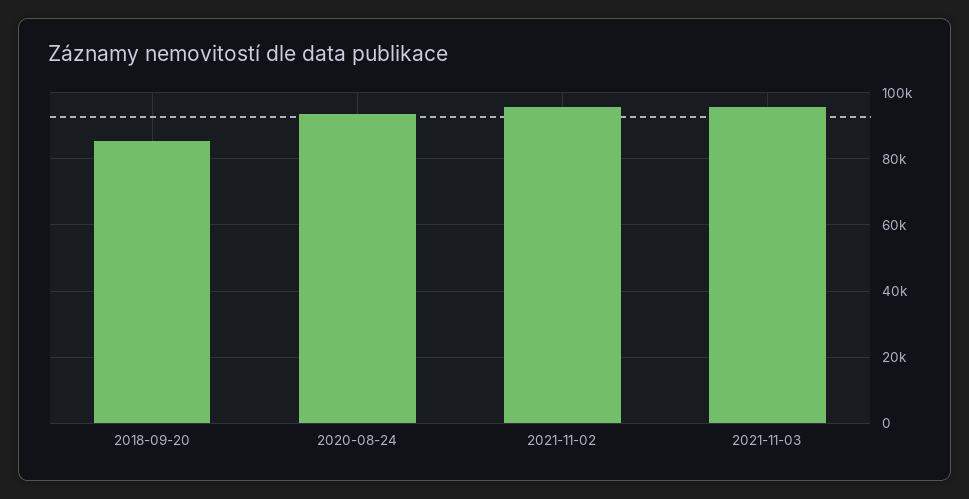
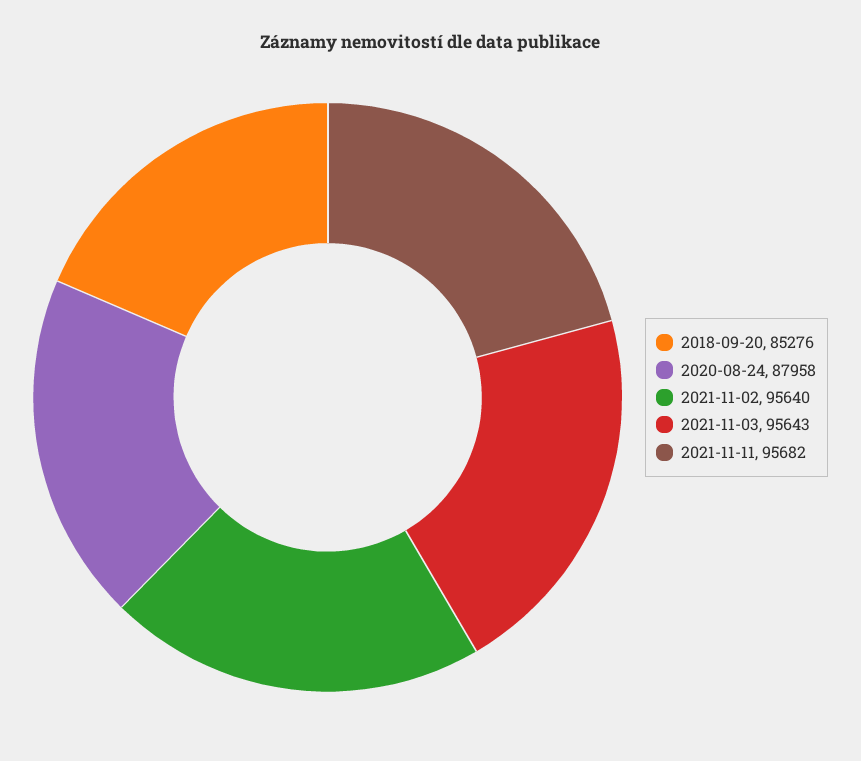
2020-08-24: 94000 -> 87958
2021-11-11: none -> 95682

